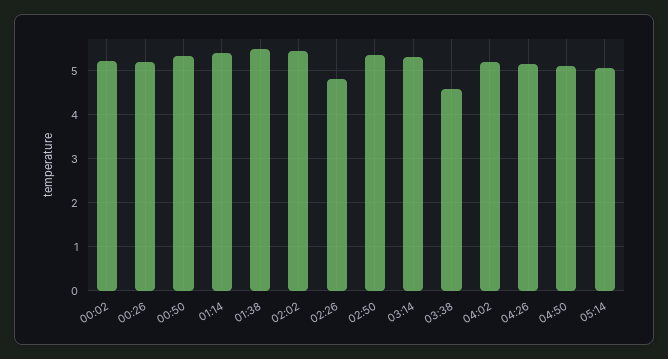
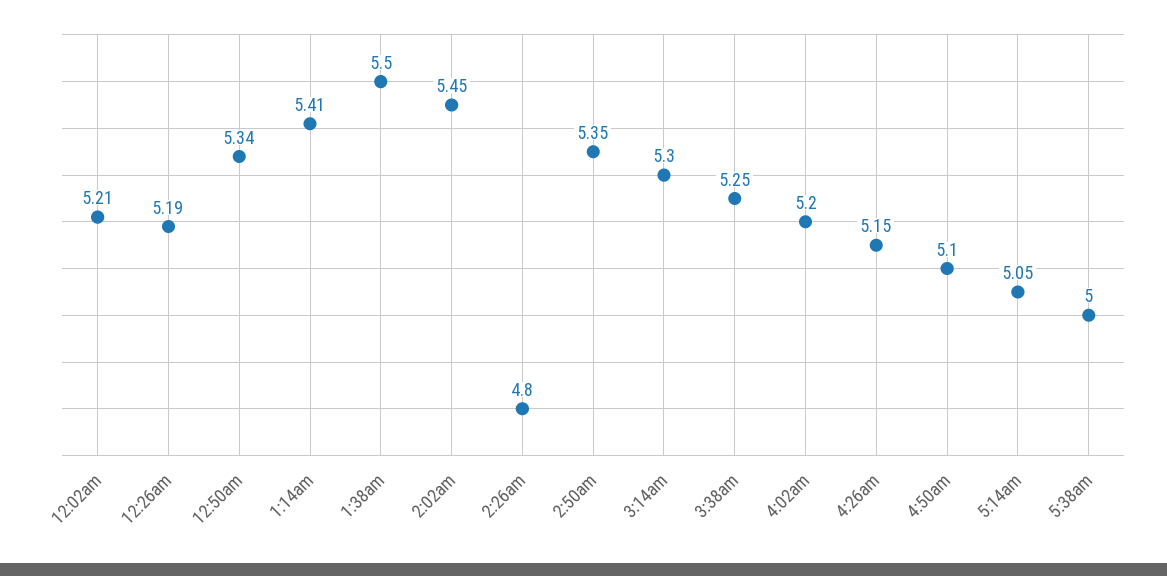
03:38: 4.6 -> 5.25
5:38am: none -> 5

